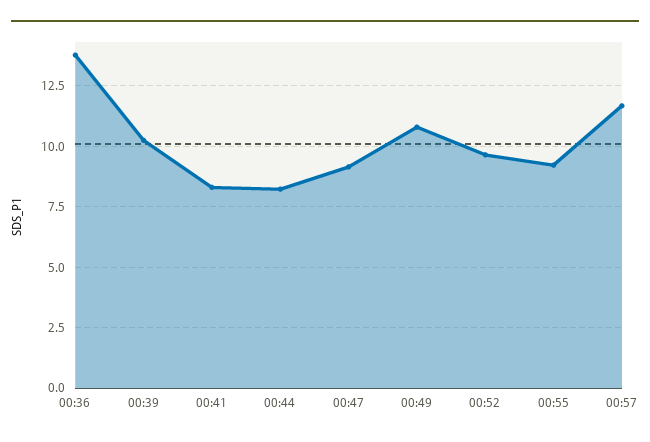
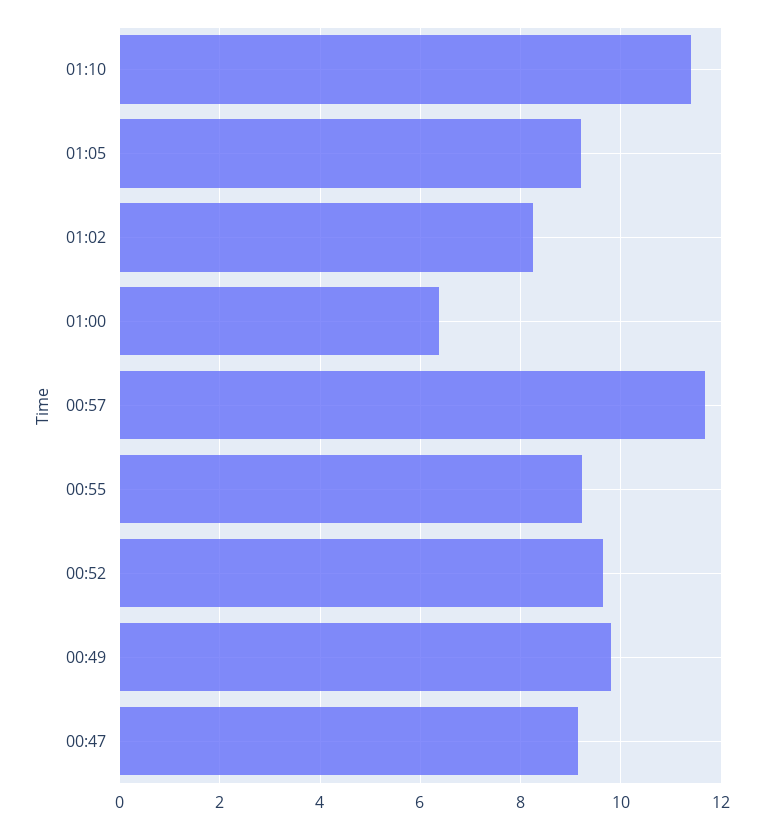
00:36: 13.75 -> none
00:39: 10.25 -> none
00:41: 8.25 -> none
00:44: 8.25 -> none
00:49: 10.75 -> 9.8
01:10: none -> 11.4
01:05: none -> 9.2
01:02: none -> 8.2
01:00: none -> 6.4

